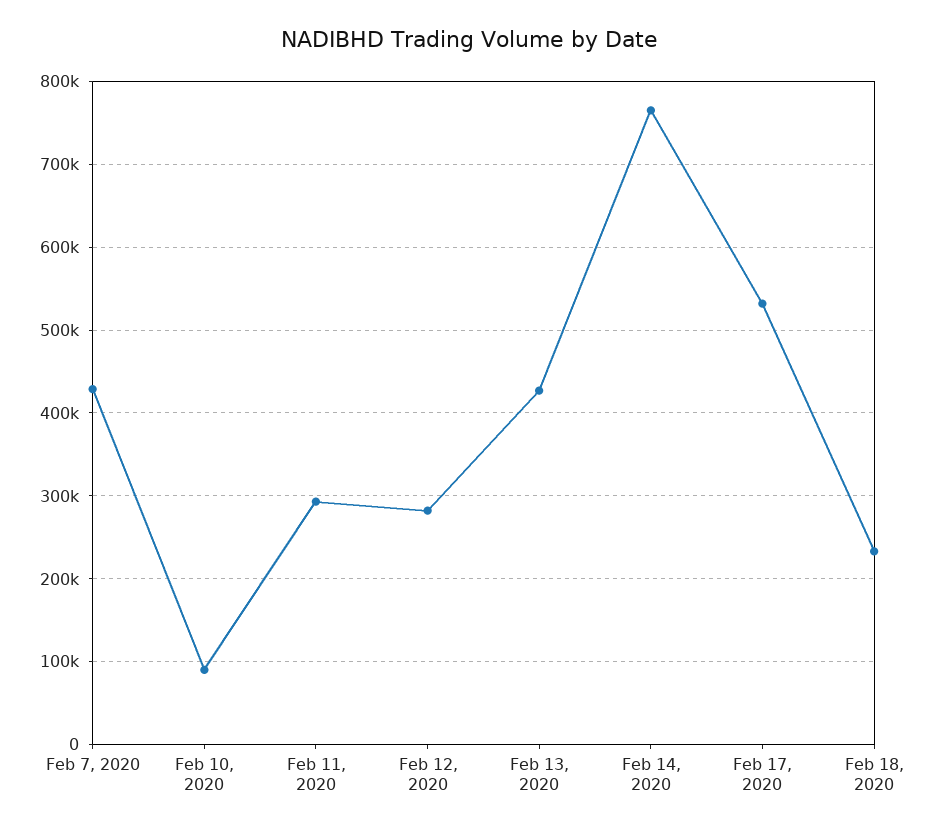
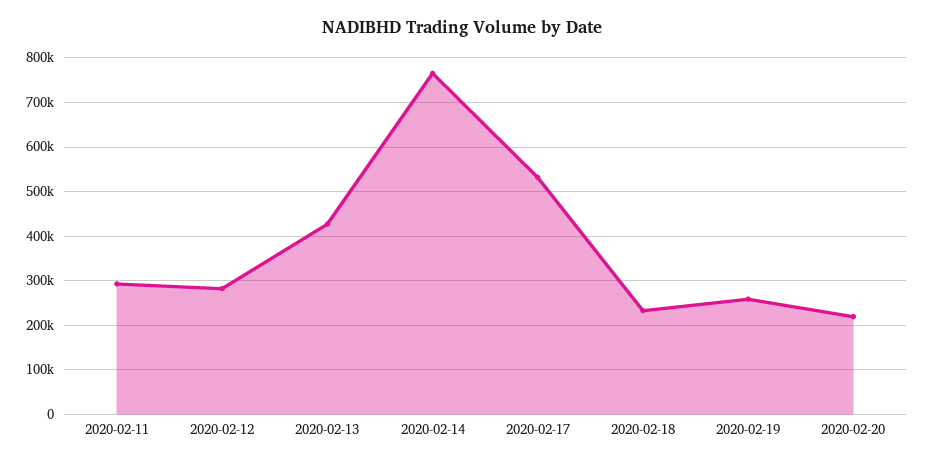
Feb 7, 2020: 430000 -> none
Feb 10, 2020: 90000 -> none
2020-02-19: none -> 260000
2020-02-20: none -> 220000

